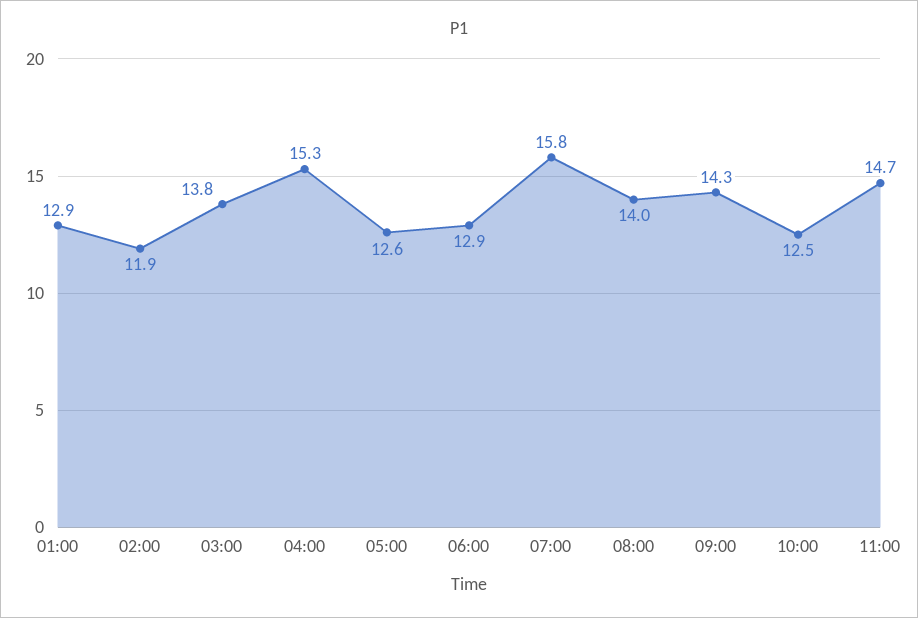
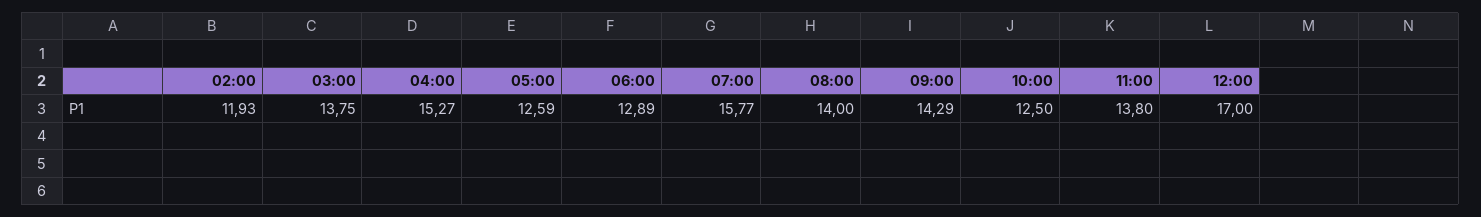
01:00: 12.9 -> none
11:00: 14.7 -> 13.8
12:00: none -> 17

